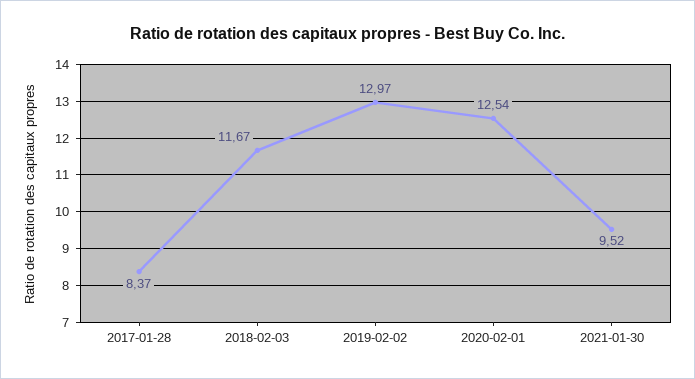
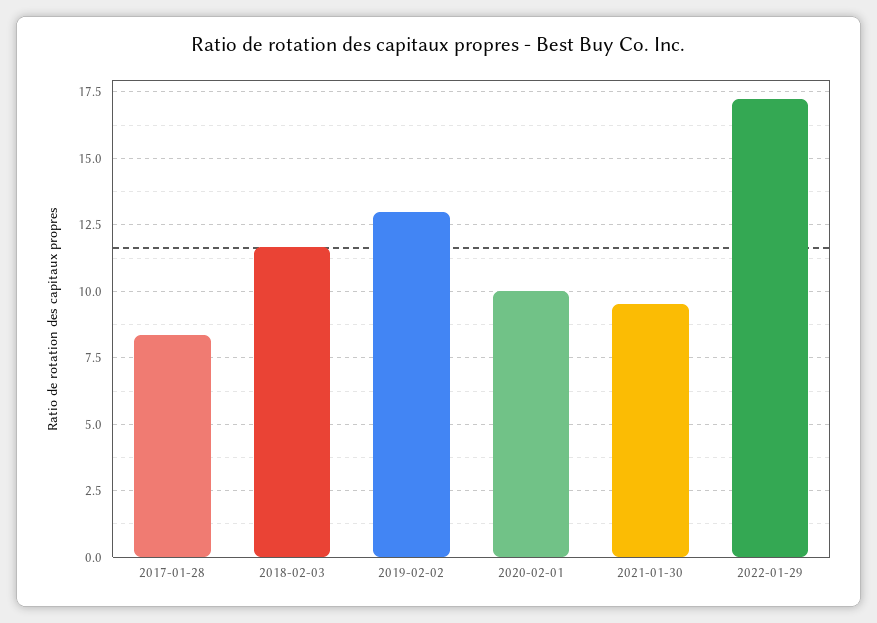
2020-02-01: 12.54 -> 10
2022-01-29: none -> 17.25

